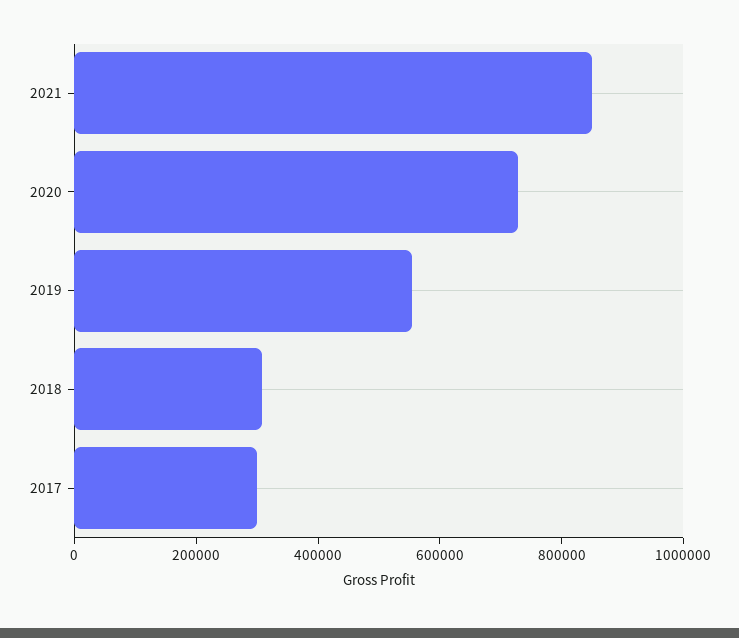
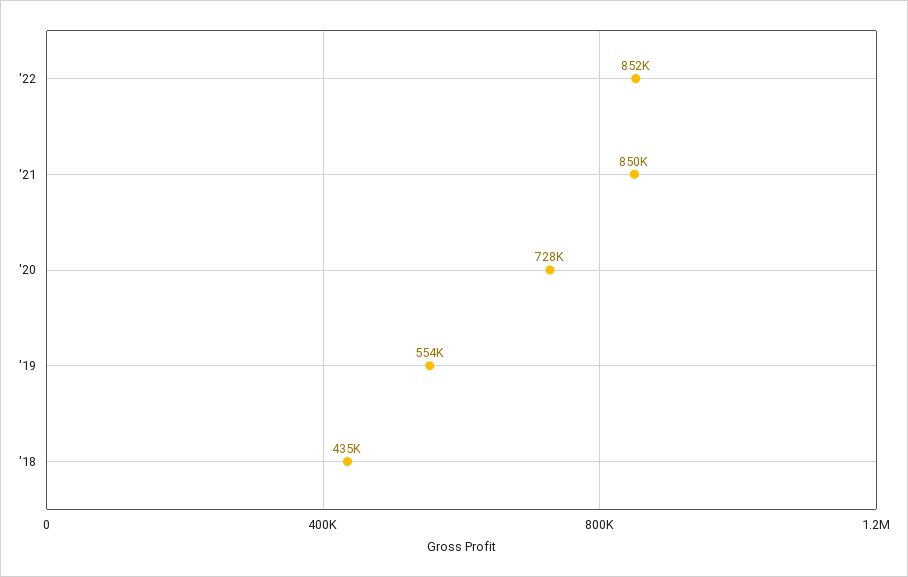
2018: 300000 -> 435000
2017: 300000 -> none
'22: none -> 852000

